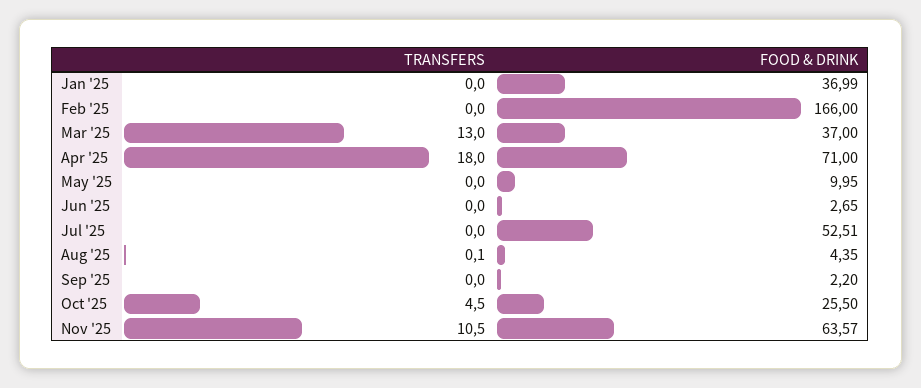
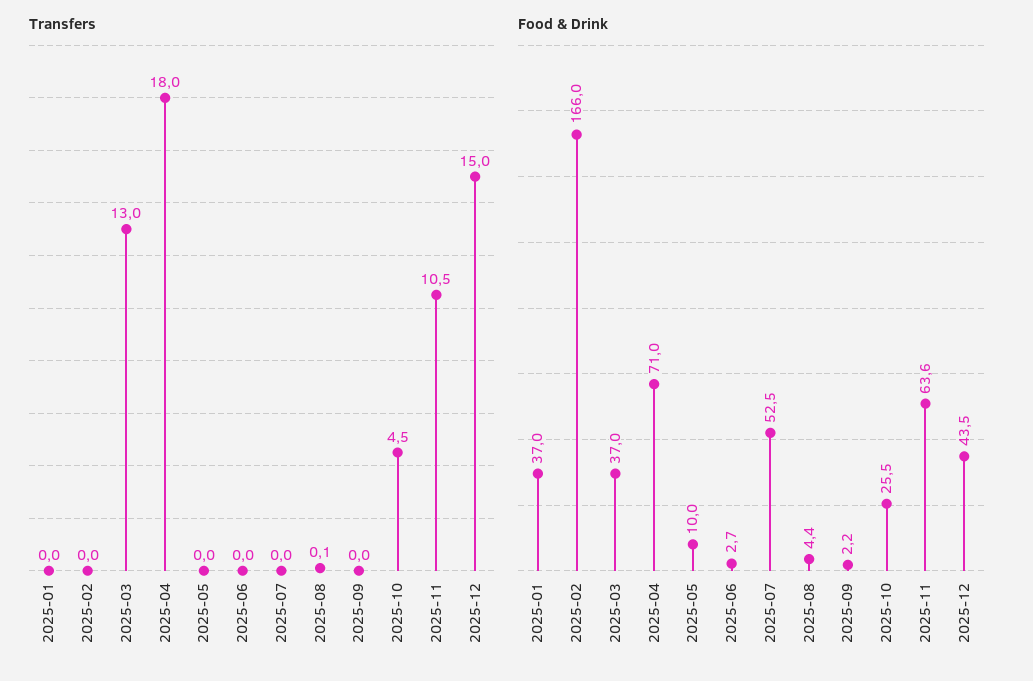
TRANSFERS, 2025-12: none -> 15
FOOD & DRINK, 2025-12: none -> 43.5

